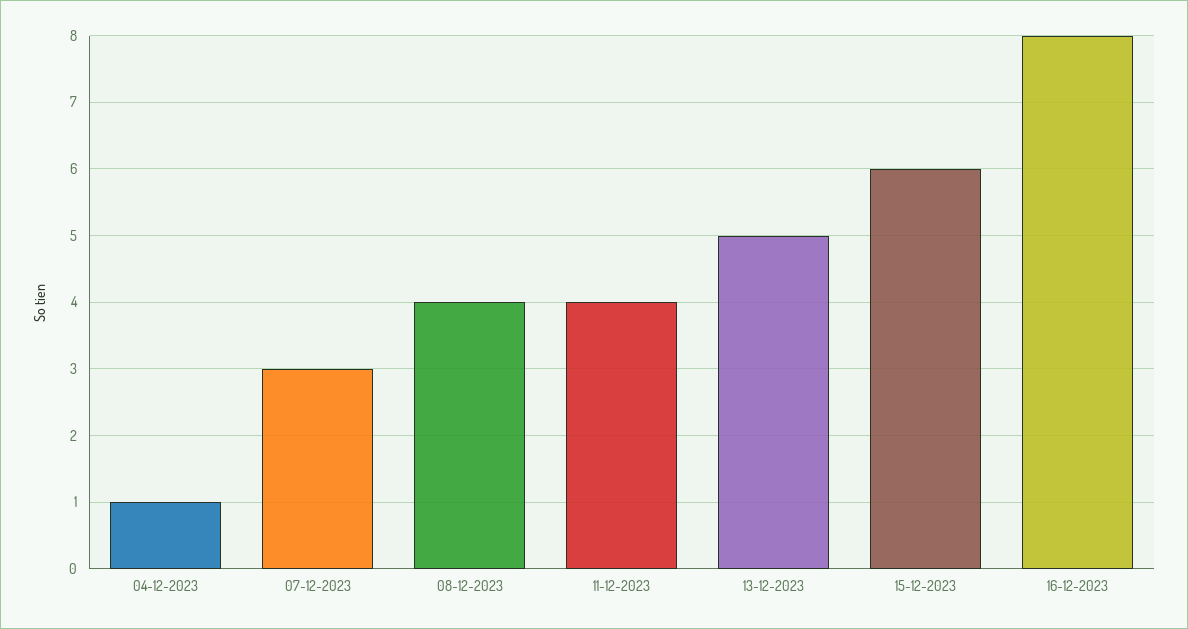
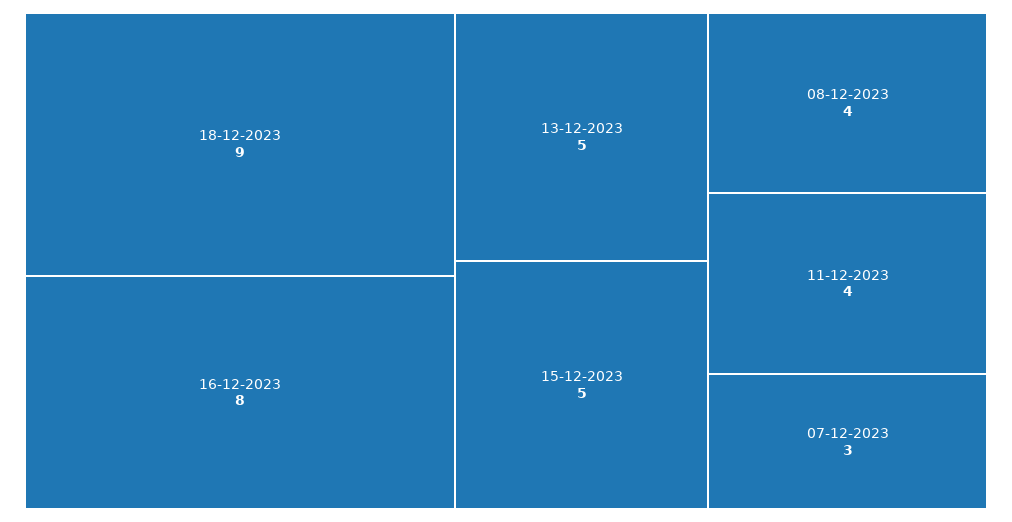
04-12-2023: 1 -> none
15-12-2023: 6 -> 5
18-12-2023: none -> 9

